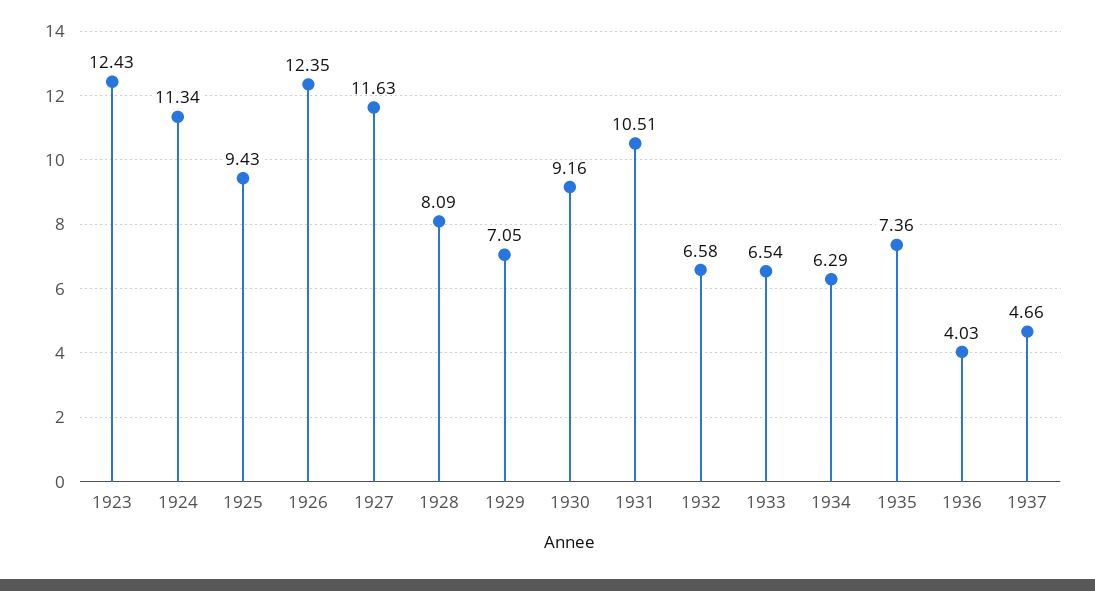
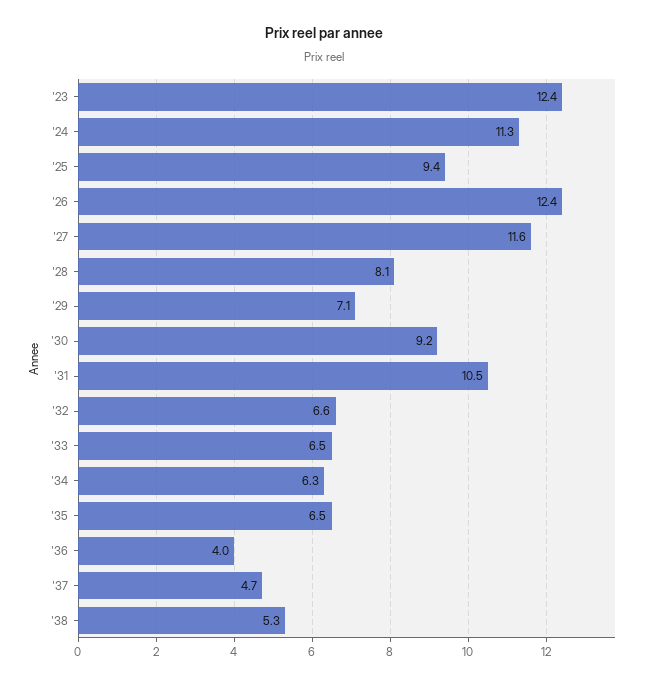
1935: 7.36 -> 6.5
'38: none -> 5.3

